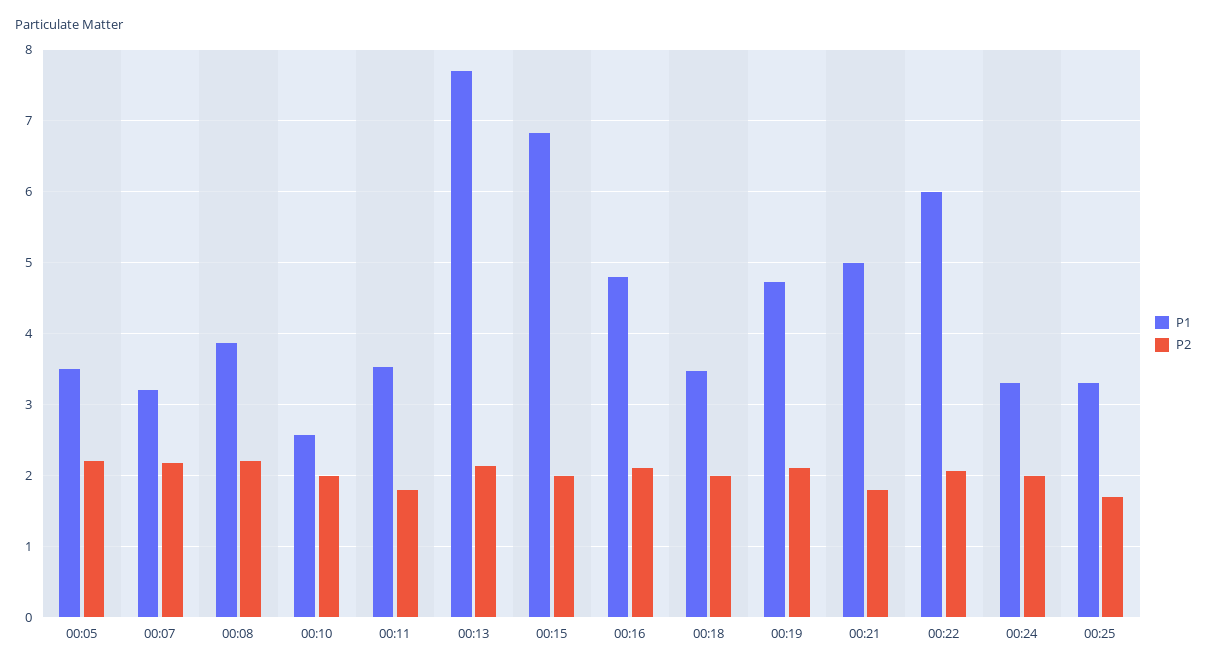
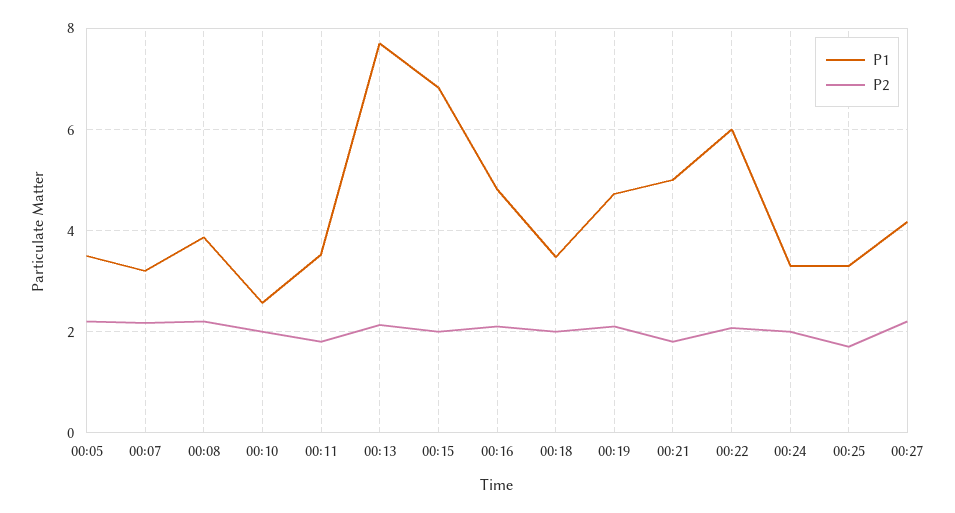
P1, 00:27: none -> 4.2
P2, 00:27: none -> 2.2

